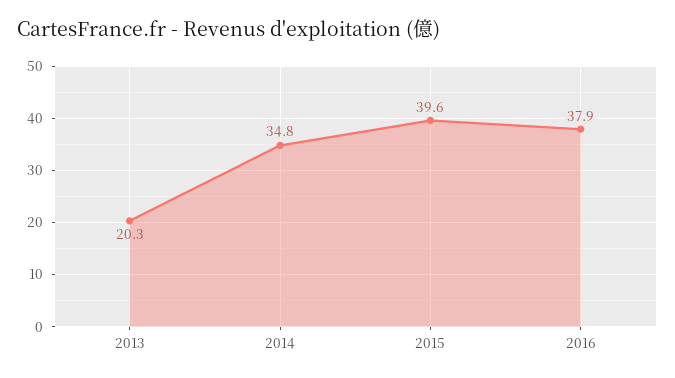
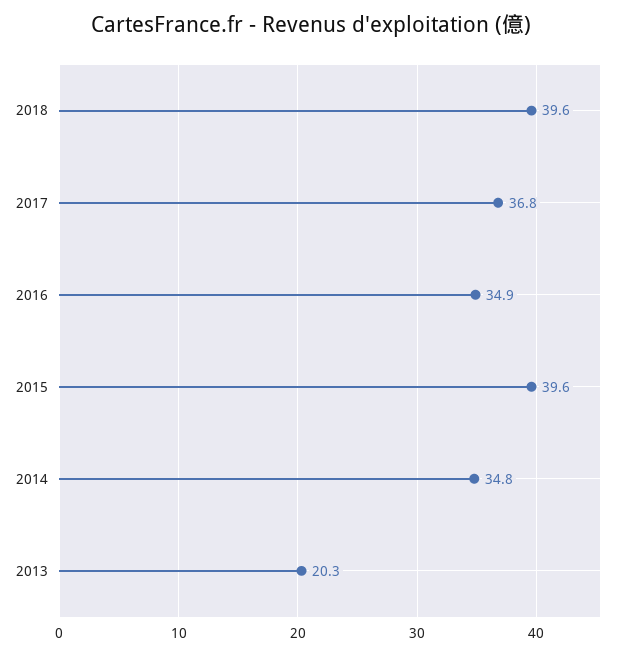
2016: 37.9 -> 34.9
2018: none -> 39.6
2017: none -> 36.8

